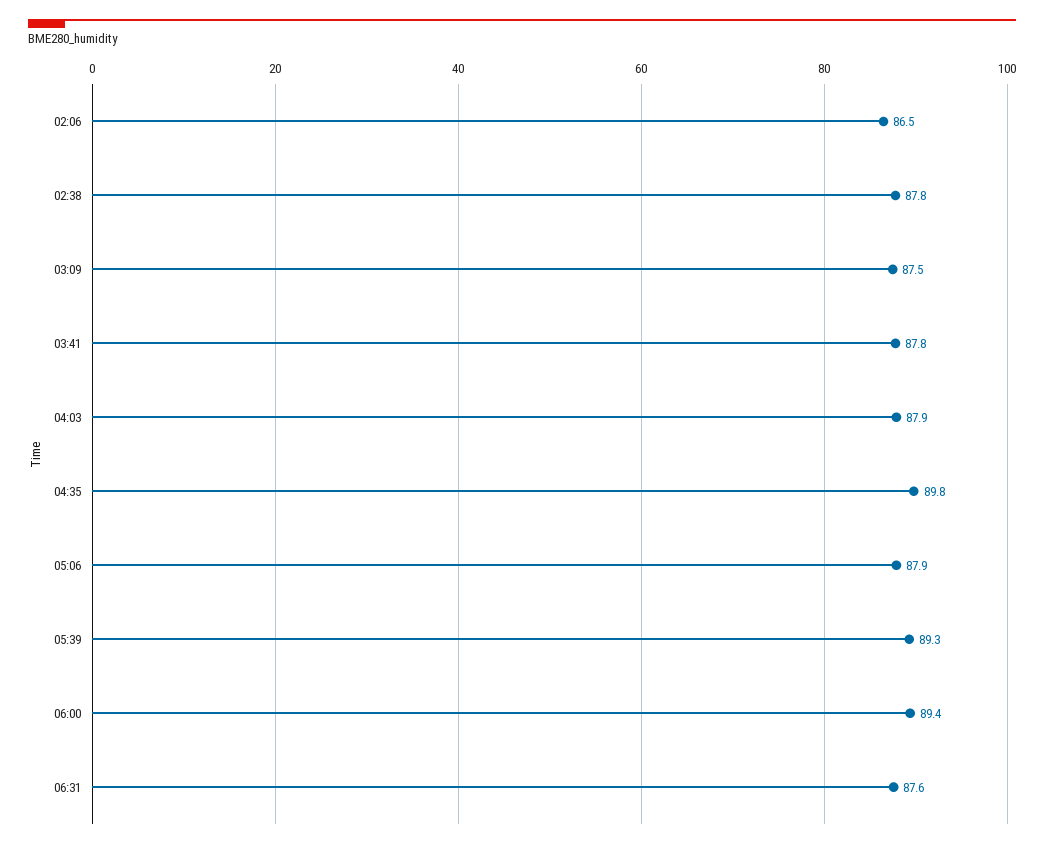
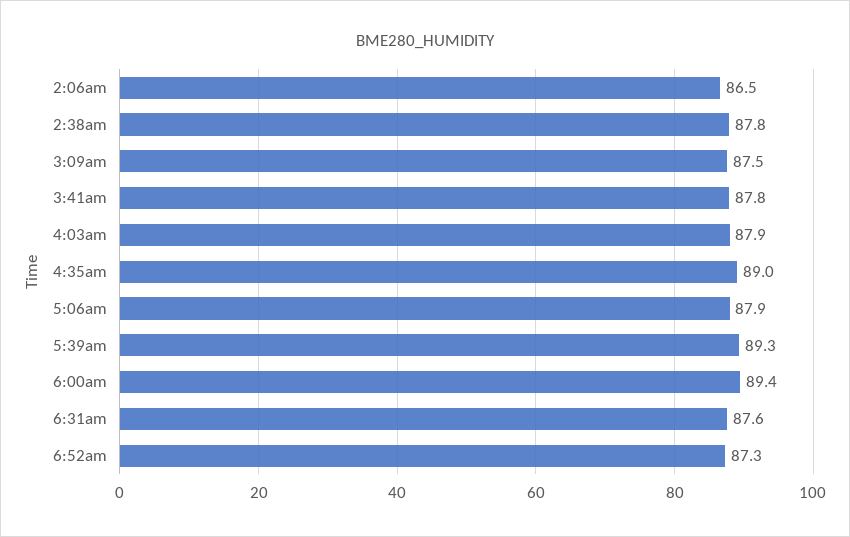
04:35: 89.8 -> 89
6:52am: none -> 87.3

